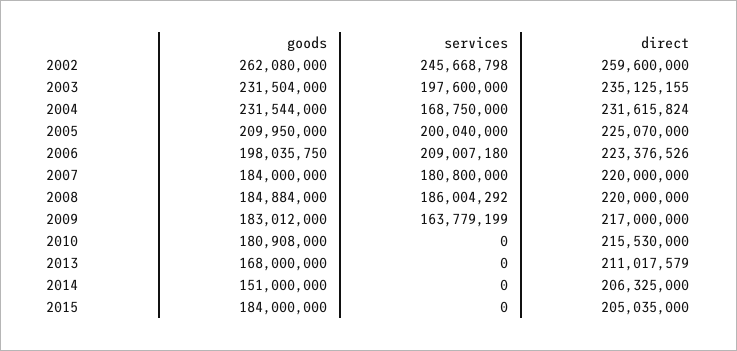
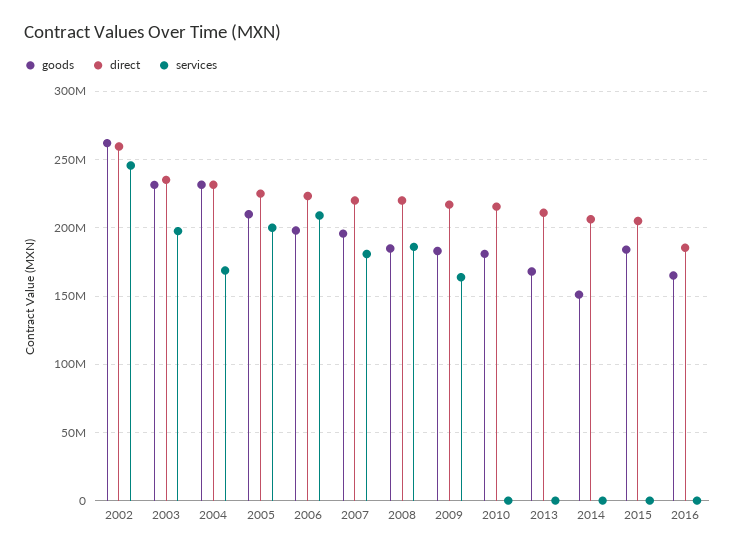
goods, 2007: 184000000 -> 195000000
goods, 2016: none -> 165000000
direct, 2016: none -> 185000000
services, 2016: none -> 0

